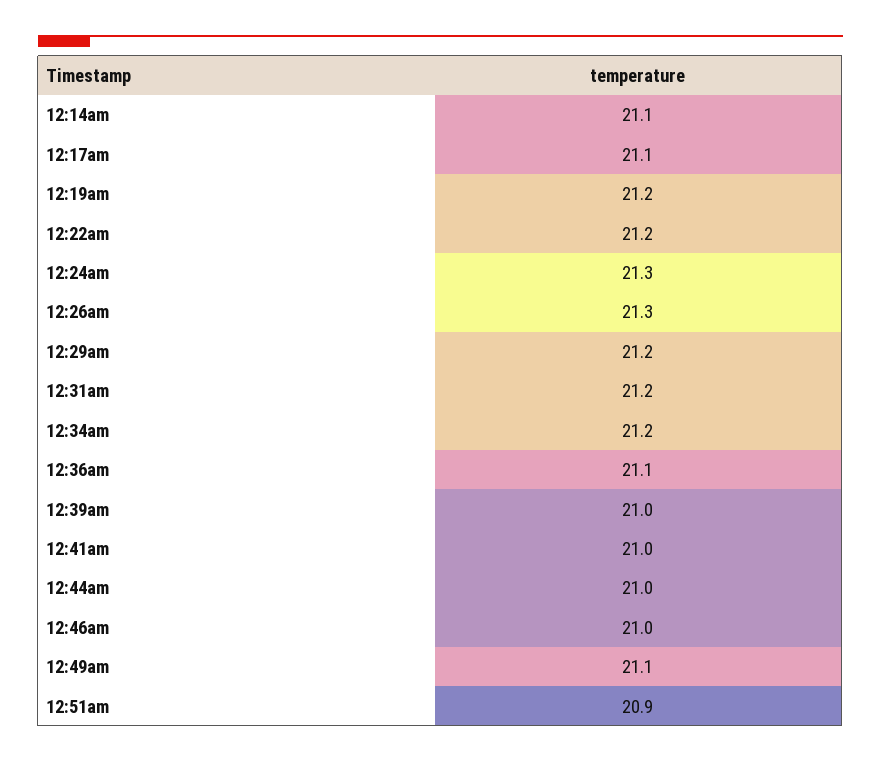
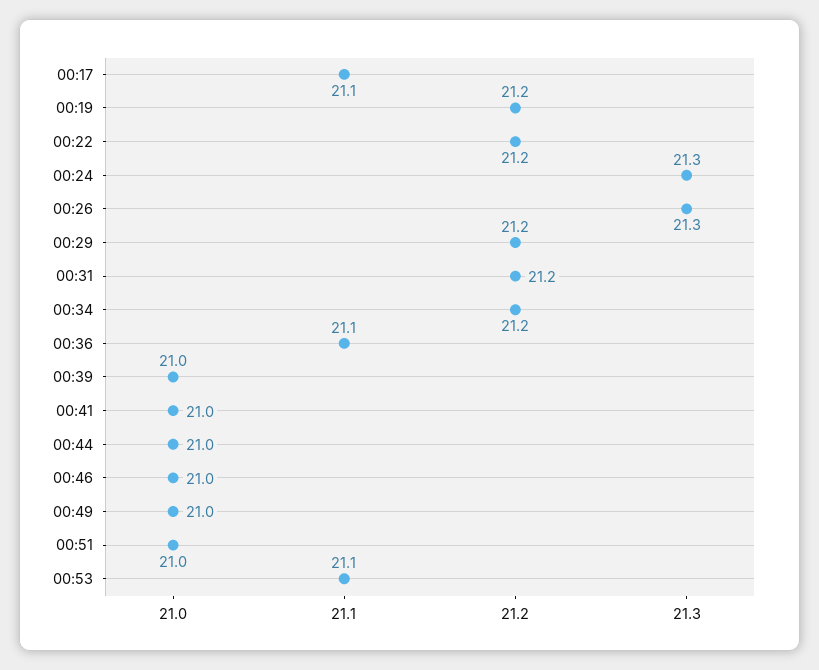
12:14am: 21.1 -> none
12:49am: 21.1 -> 21
12:51am: 20.9 -> 21
00:53: none -> 21.1

